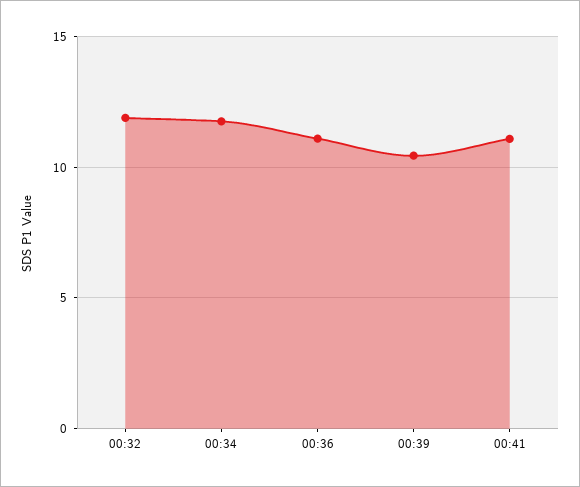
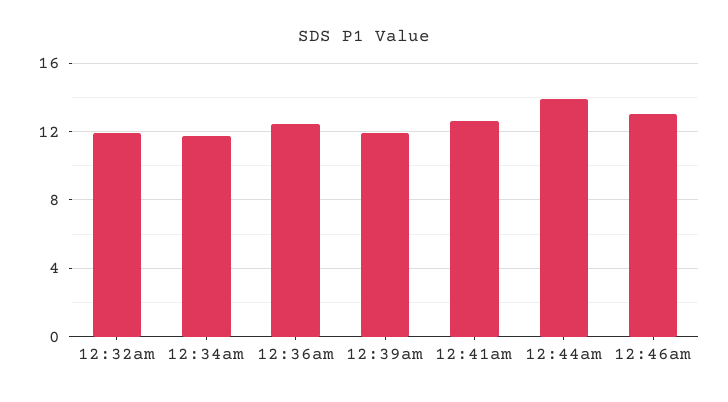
00:36: 11 -> 12.5
00:39: 10.5 -> 12
00:41: 11 -> 12.5
12:44am: none -> 14
12:46am: none -> 13

